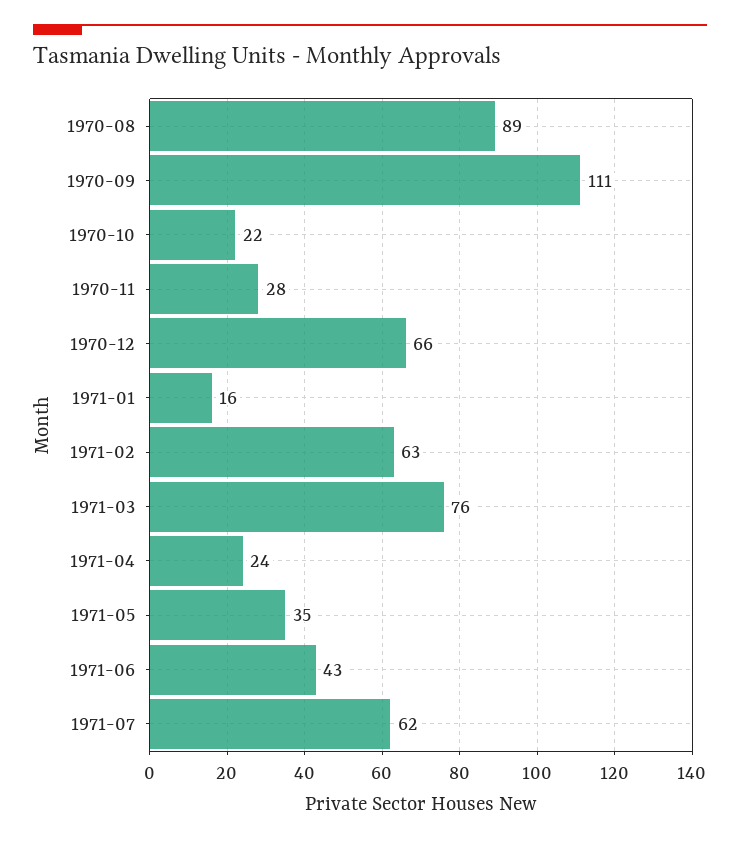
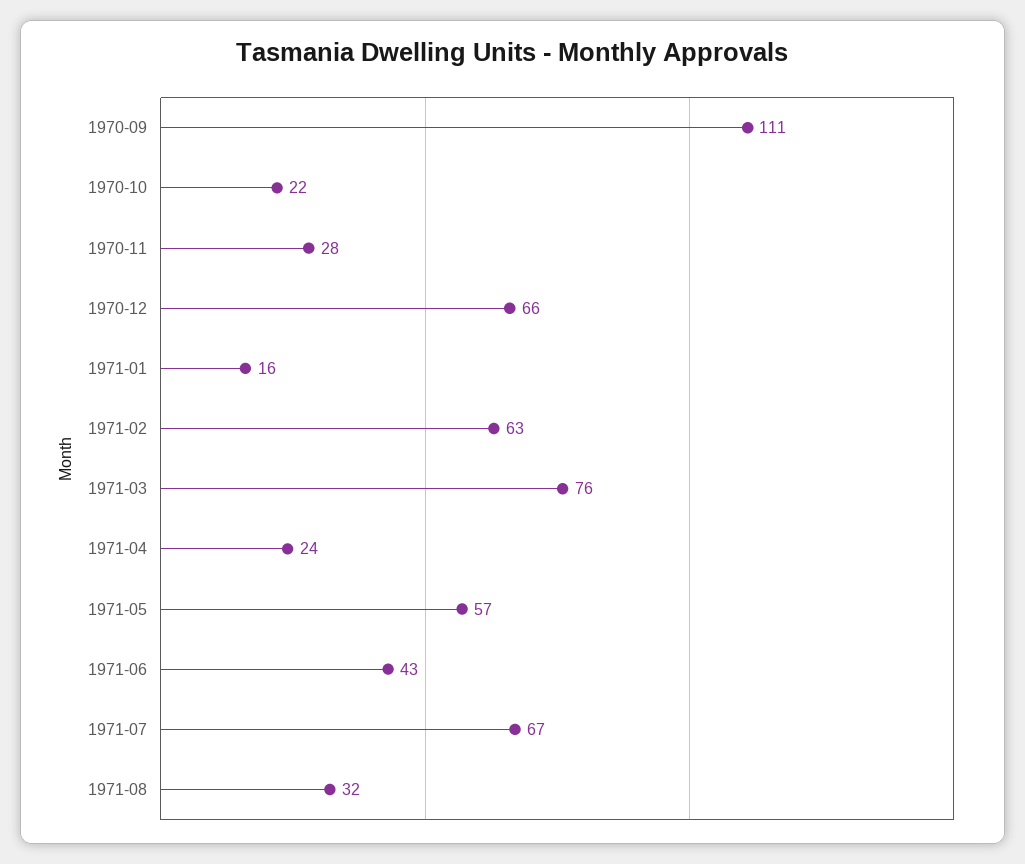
1970-08: 89 -> none
1971-05: 35 -> 57
1971-07: 62 -> 67
1971-08: none -> 32

